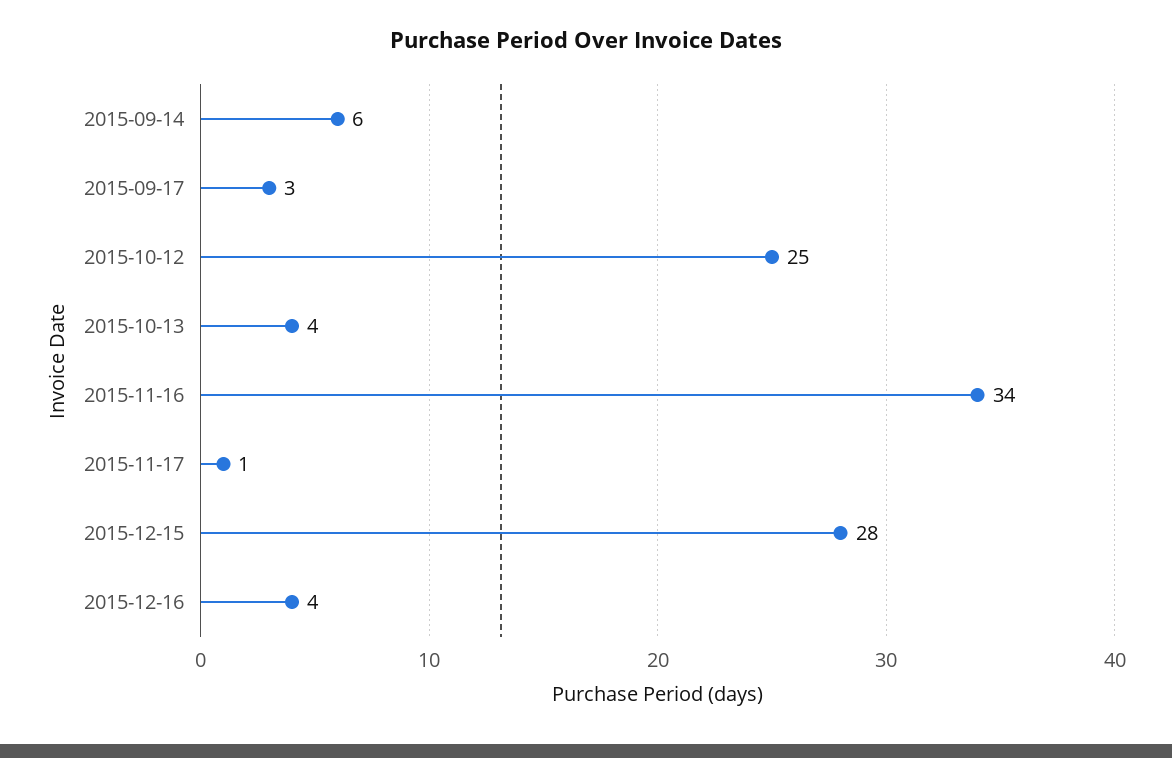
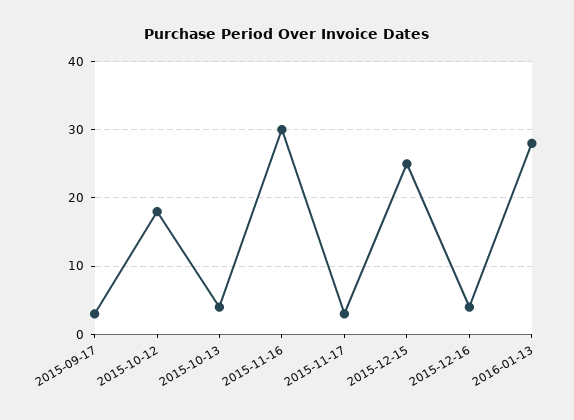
2015-09-14: 6 -> none
2015-10-12: 25 -> 18
2015-11-16: 34 -> 30
2015-11-17: 1 -> 3
2015-12-15: 28 -> 25
2016-01-13: none -> 28

